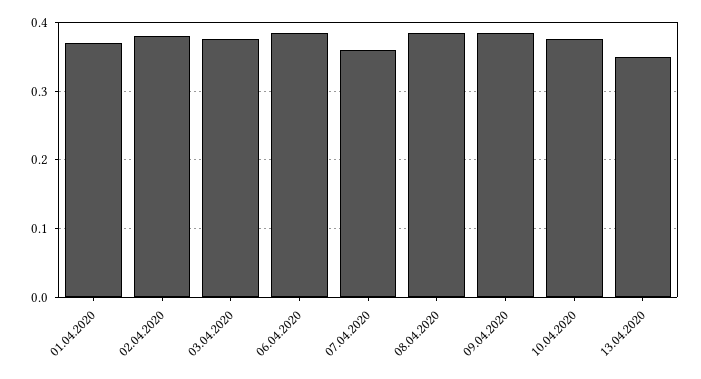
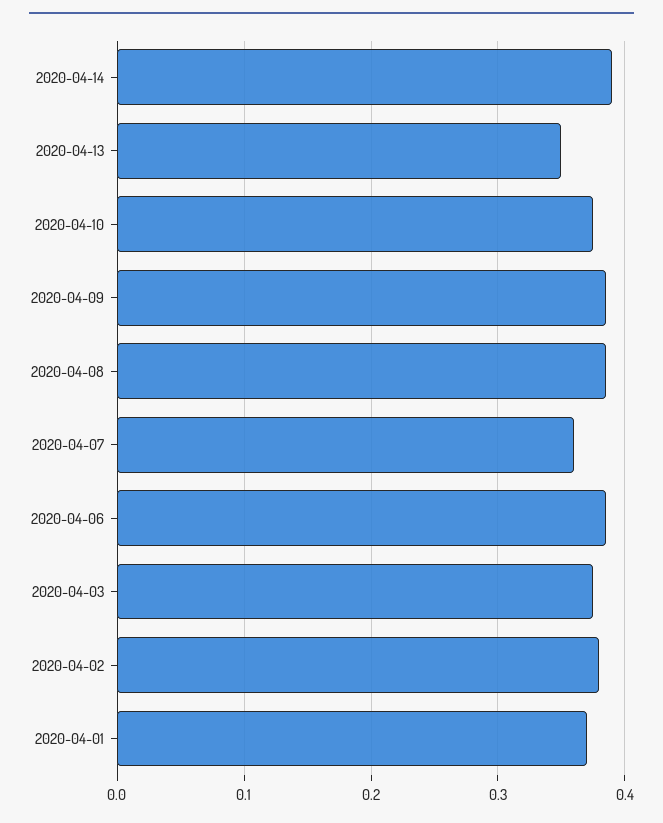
2020-04-14: none -> 0.39

